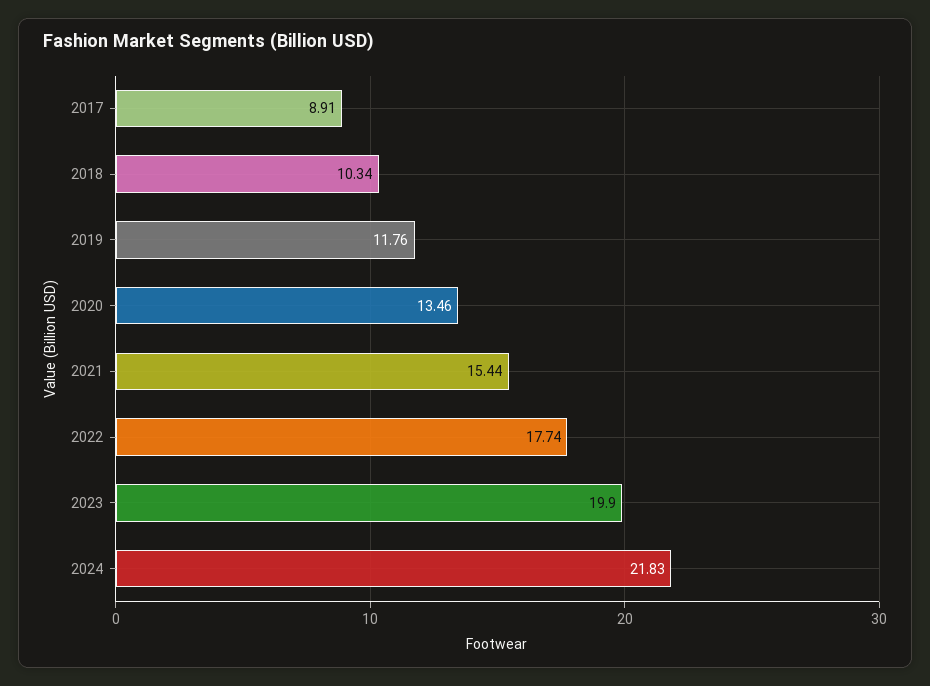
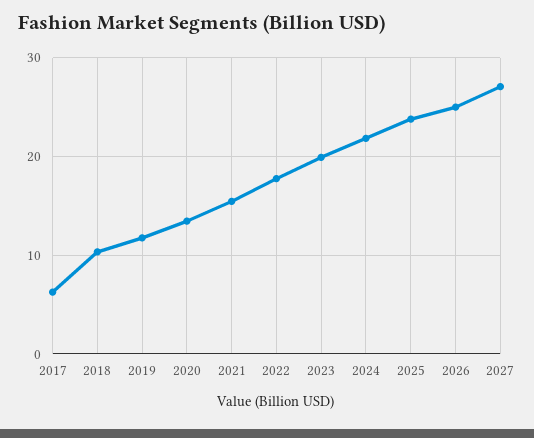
2017: 8.91 -> 6
2025: none -> 24
2026: none -> 25
2027: none -> 27

